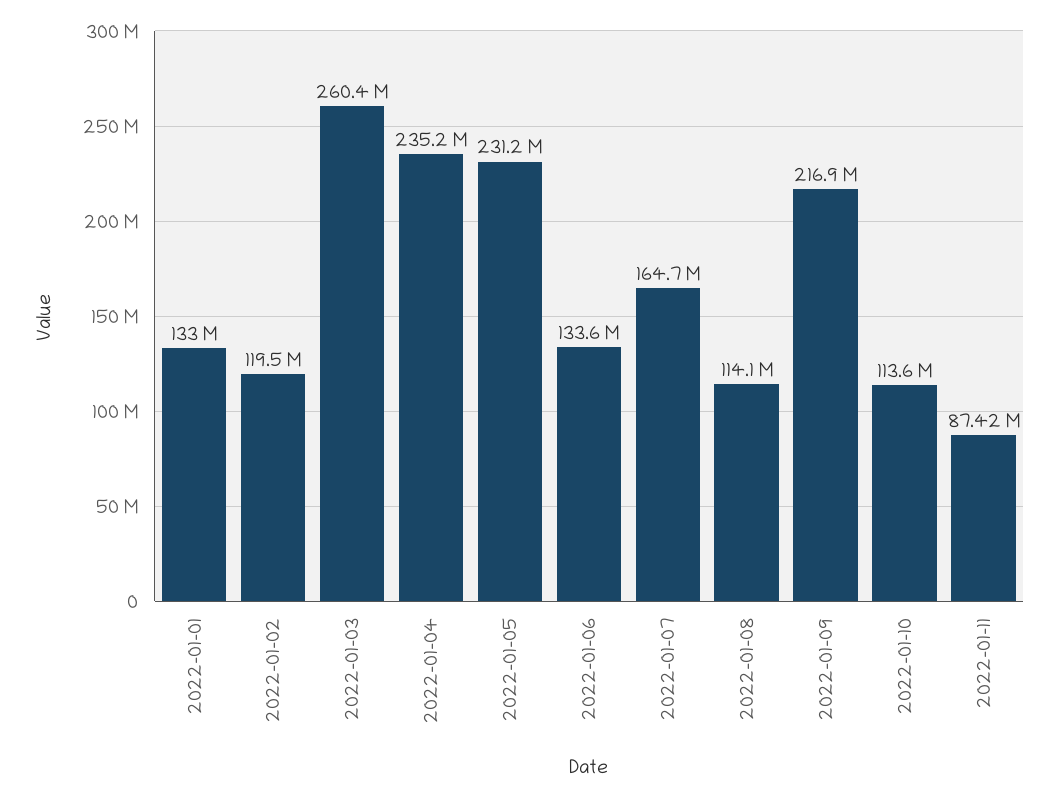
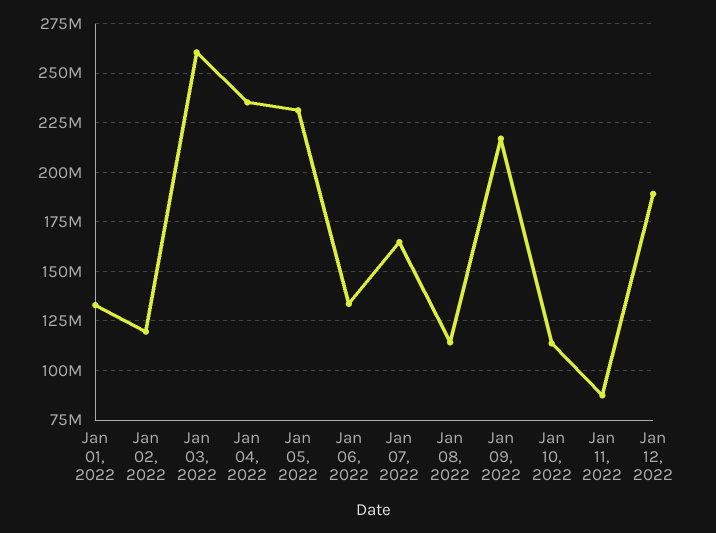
Jan 12, 2022: none -> 190000000

